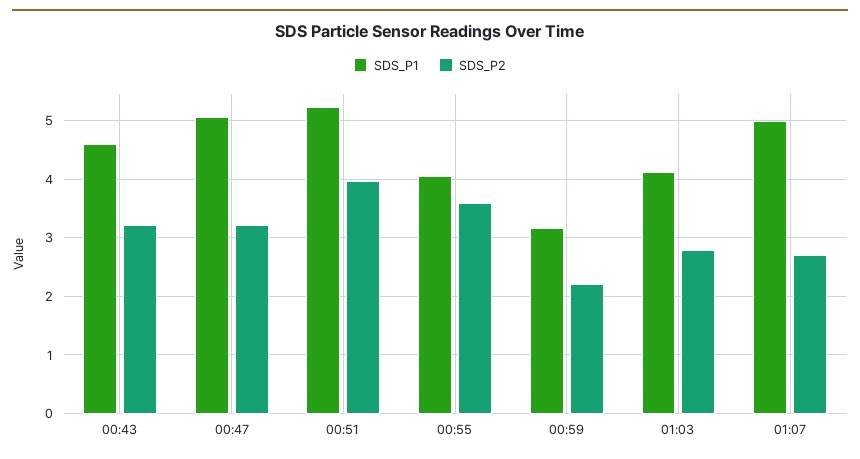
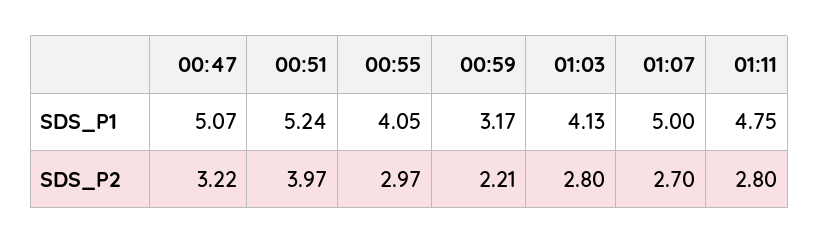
SDS_P1, 00:43: 4.6 -> none
SDS_P2, 00:43: 3.2 -> none
SDS_P2, 00:55: 3.6 -> 2.97
SDS_P1, 01:11: none -> 4.75
SDS_P2, 01:11: none -> 2.8

